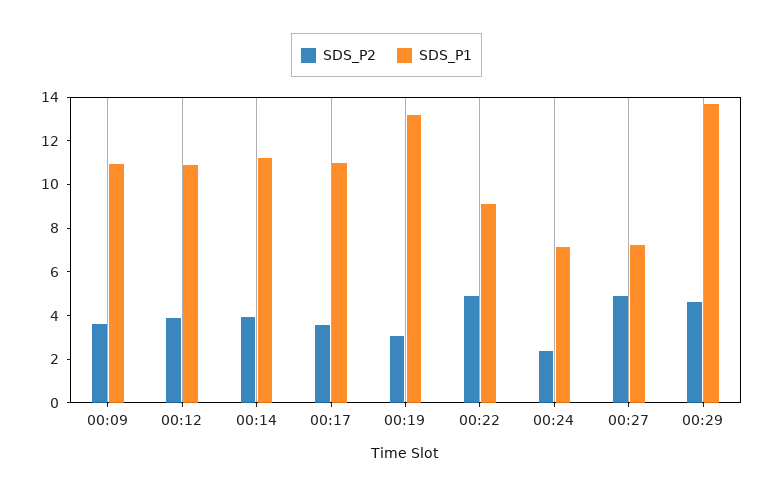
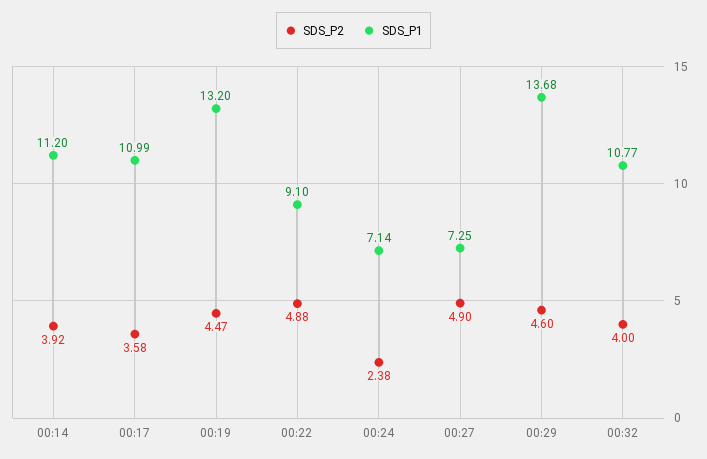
SDS_P2, 00:09: 3.5 -> none
SDS_P1, 00:09: 11 -> none
SDS_P2, 00:12: 4 -> none
SDS_P1, 00:12: 11 -> none
SDS_P2, 00:19: 3 -> 4.47
SDS_P2, 00:32: none -> 4
SDS_P1, 00:32: none -> 10.77

